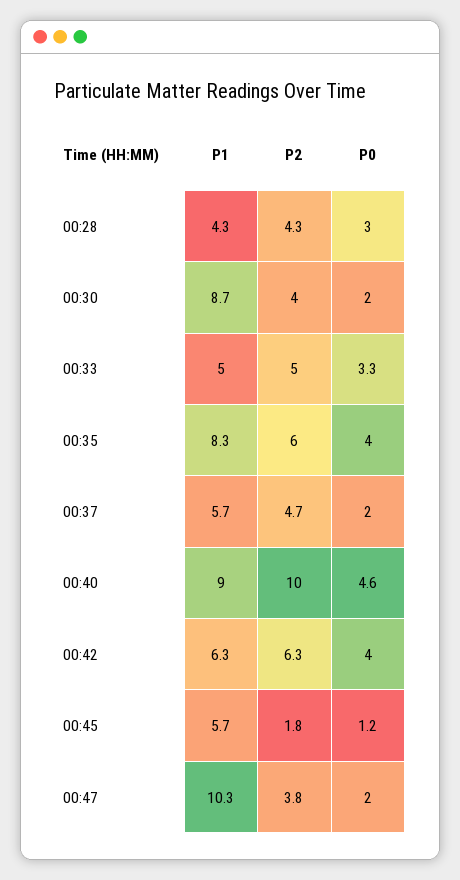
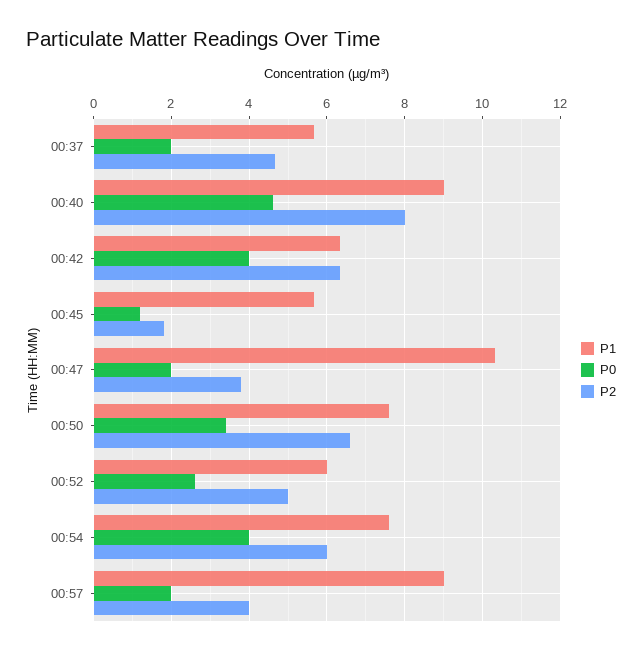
P1, 00:28: 4.3 -> none
P2, 00:28: 4.3 -> none
P0, 00:28: 3 -> none
P1, 00:30: 8.7 -> none
P2, 00:30: 4 -> none
P0, 00:30: 2 -> none
P1, 00:33: 5 -> none
P2, 00:33: 5 -> none
P0, 00:33: 3.3 -> none
P1, 00:35: 8.3 -> none
P2, 00:35: 6 -> none
P0, 00:35: 4 -> none
P2, 00:40: 10 -> 8
P1, 00:50: none -> 7.6
P0, 00:50: none -> 3.4
P2, 00:50: none -> 6.6
P1, 00:52: none -> 6
P0, 00:52: none -> 2.6
P2, 00:52: none -> 5
P1, 00:54: none -> 7.6
P0, 00:54: none -> 4
P2, 00:54: none -> 6
P1, 00:57: none -> 9
P0, 00:57: none -> 2
P2, 00:57: none -> 4

